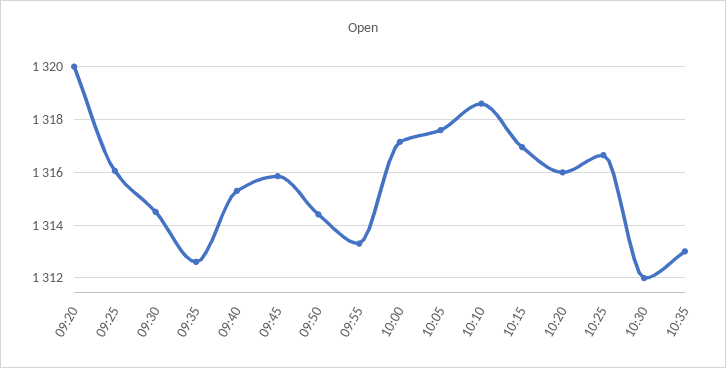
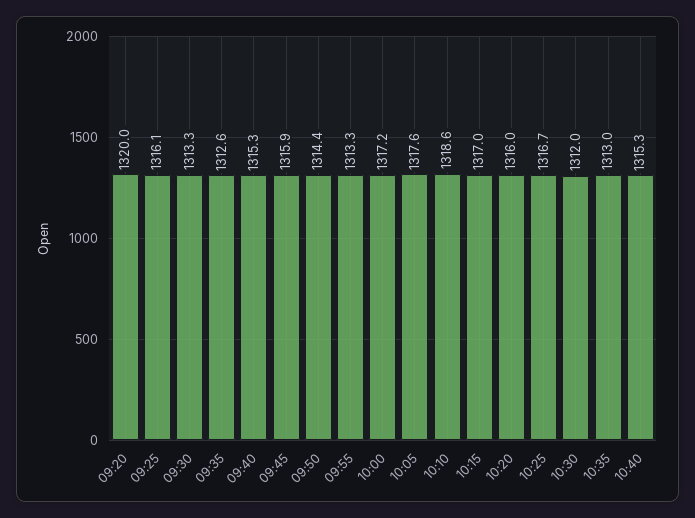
09:30: 1314.5 -> 1313.3
10:40: none -> 1315.3

